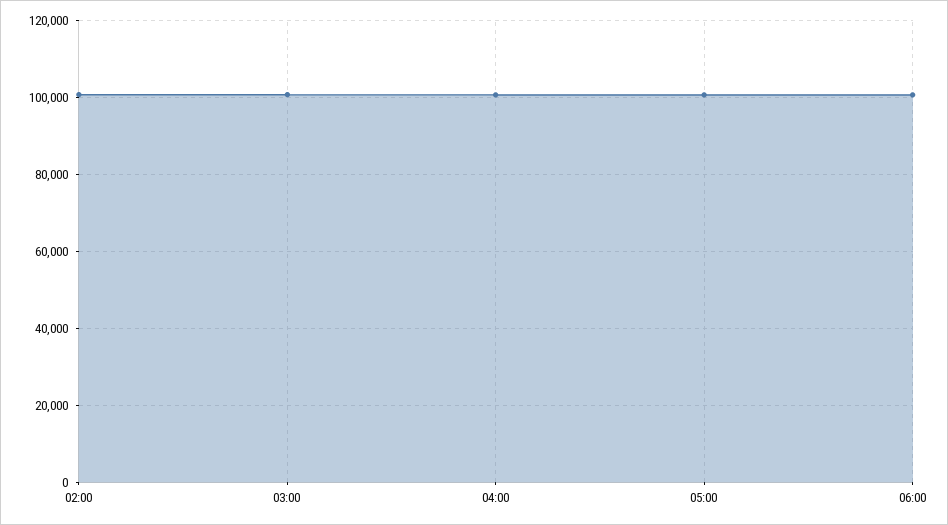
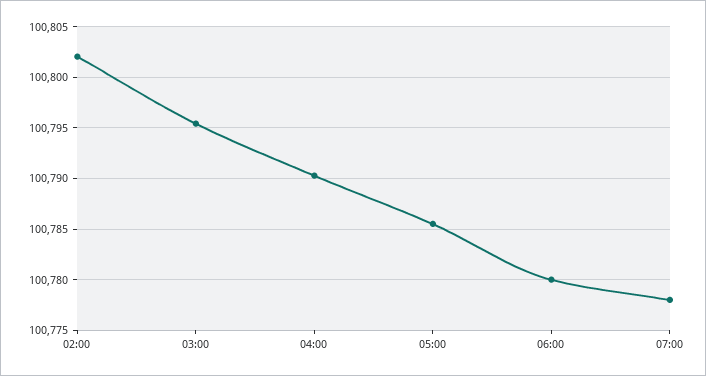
07:00: none -> 100778

